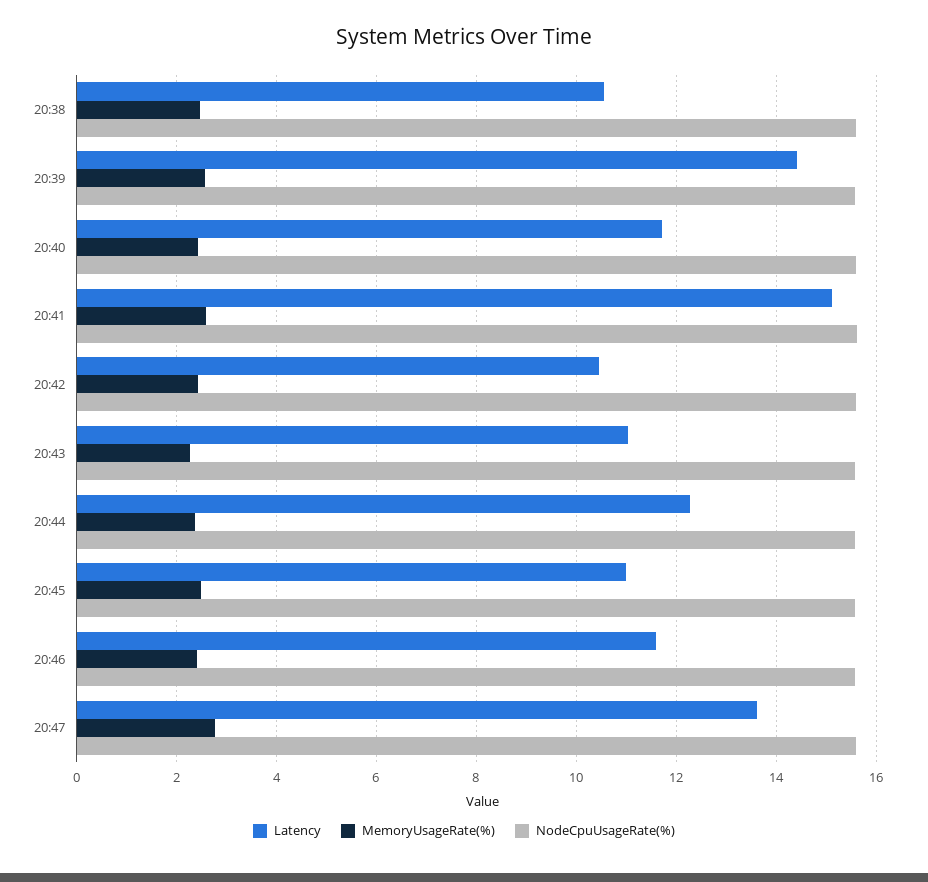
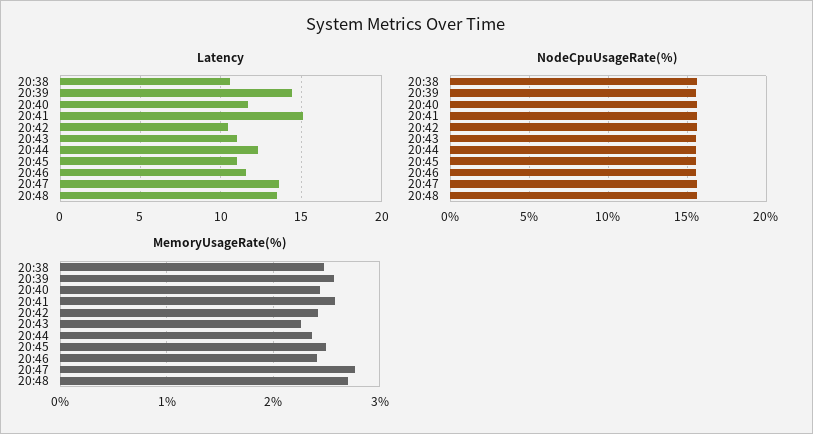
Latency, 20:48: none -> 13.5
NodeCpuUsageRate(%), 20:48: none -> 15.5
MemoryUsageRate(%), 20:48: none -> 2.7

